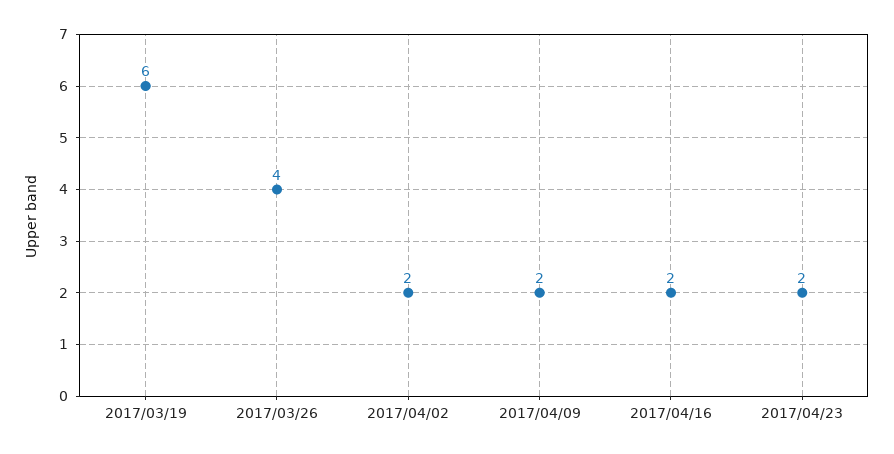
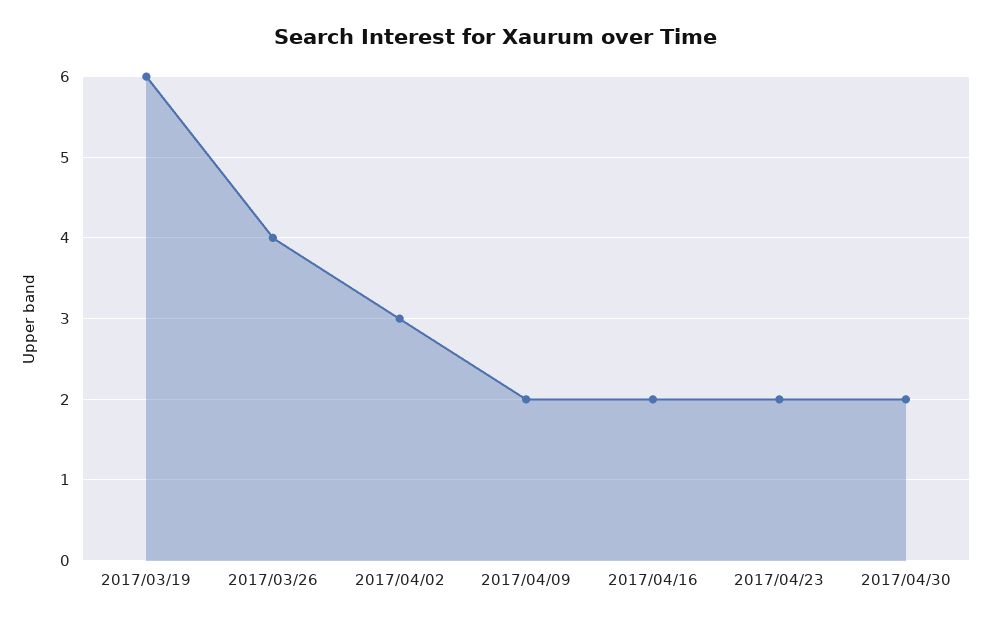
2017/04/02: 2 -> 3
2017/04/30: none -> 2

